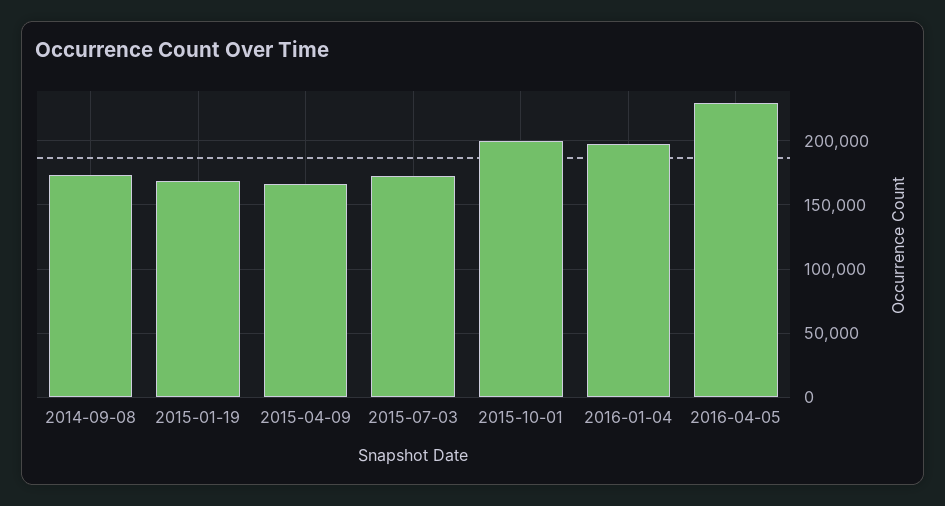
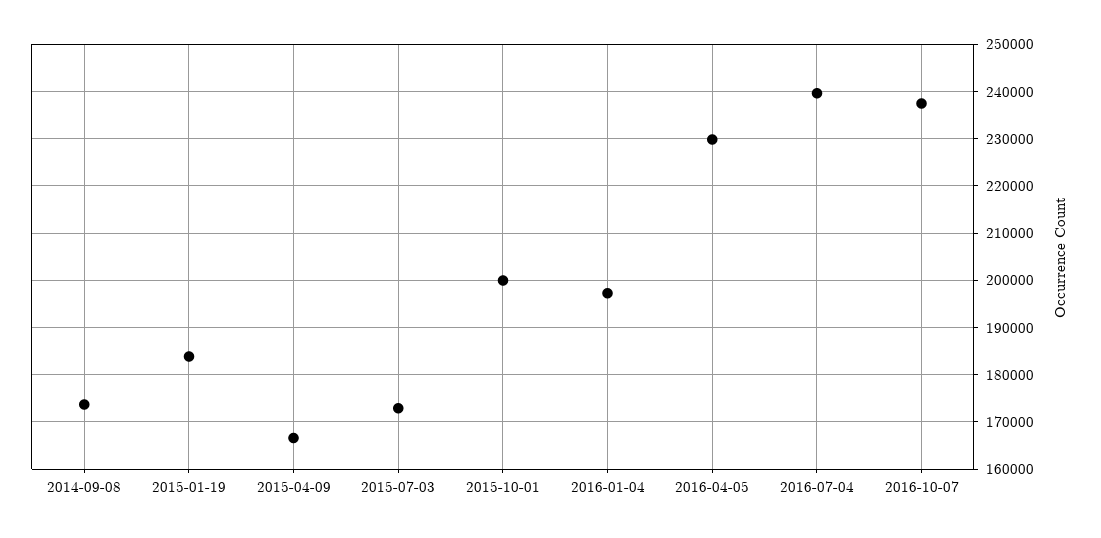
2015-01-19: 170000 -> 184000
2016-07-04: none -> 240000
2016-10-07: none -> 238000

